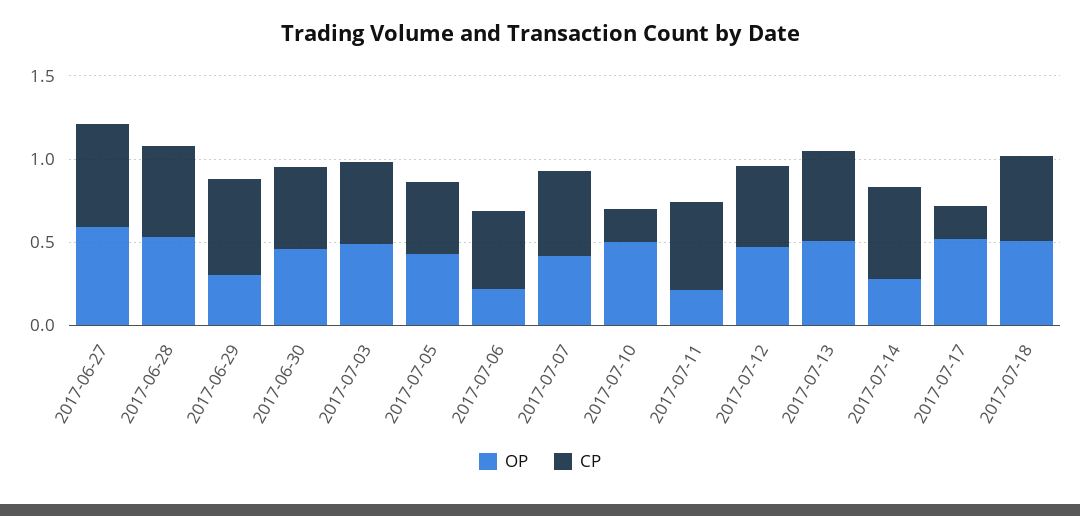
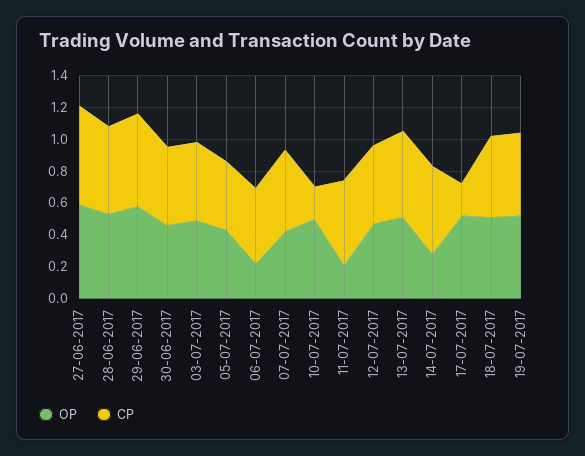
OP, 2017-06-29: 0.3 -> 0.6
OP, 19-07-2017: none -> 0.5
CP, 19-07-2017: none -> 0.5

